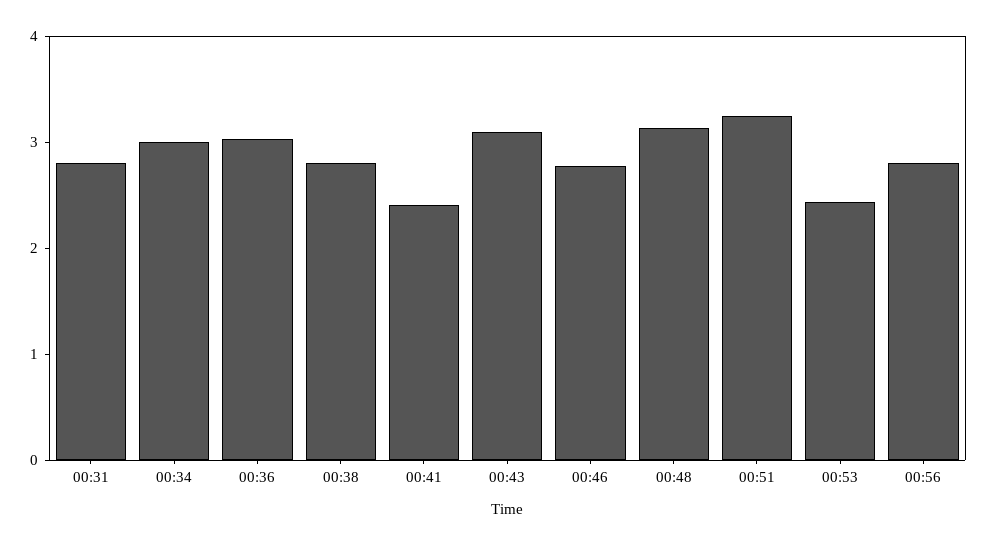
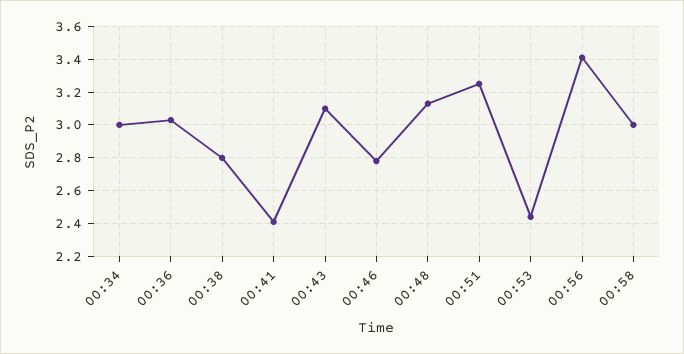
00:31: 2.8 -> none
00:56: 2.8 -> 3.4
00:58: none -> 3

